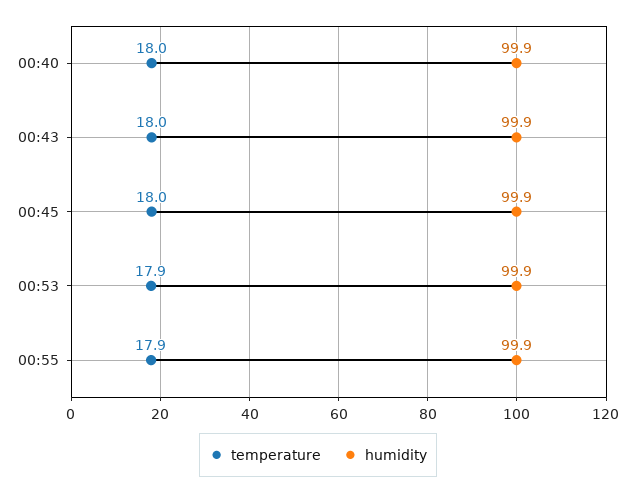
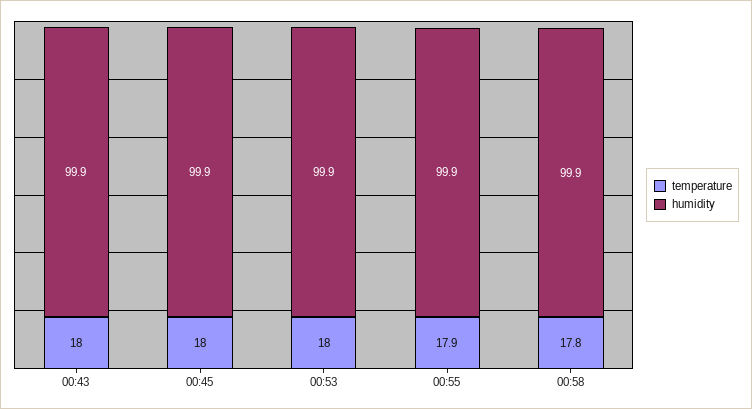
temperature, 00:40: 18 -> none
humidity, 00:40: 99.9 -> none
temperature, 00:53: 17.9 -> 18
temperature, 00:58: none -> 17.8
humidity, 00:58: none -> 99.9

